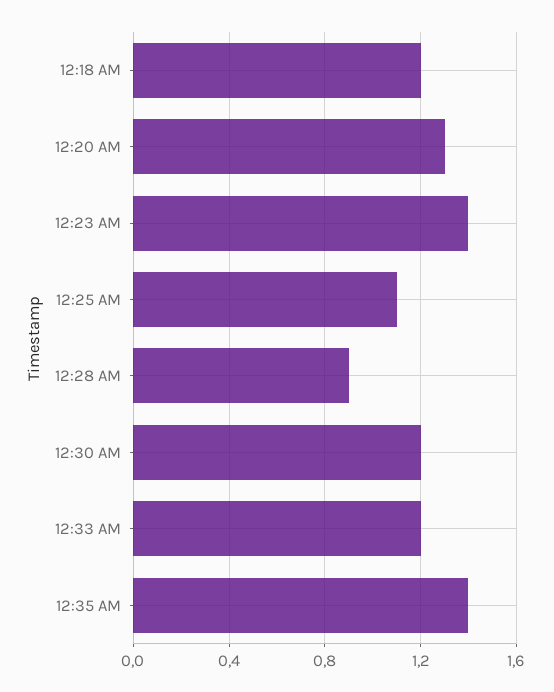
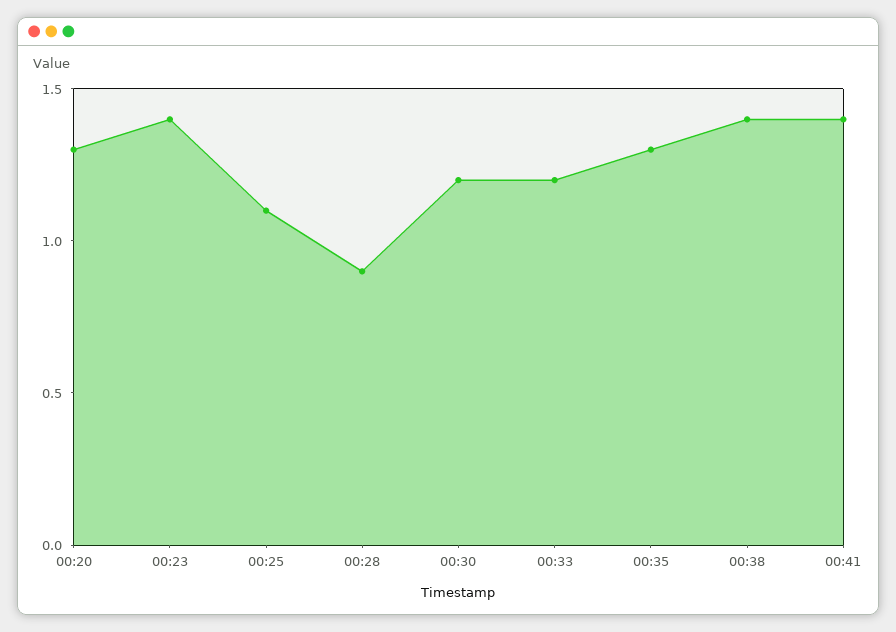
12:18 AM: 1.2 -> none
12:35 AM: 1.4 -> 1.3
00:38: none -> 1.4
00:41: none -> 1.4

